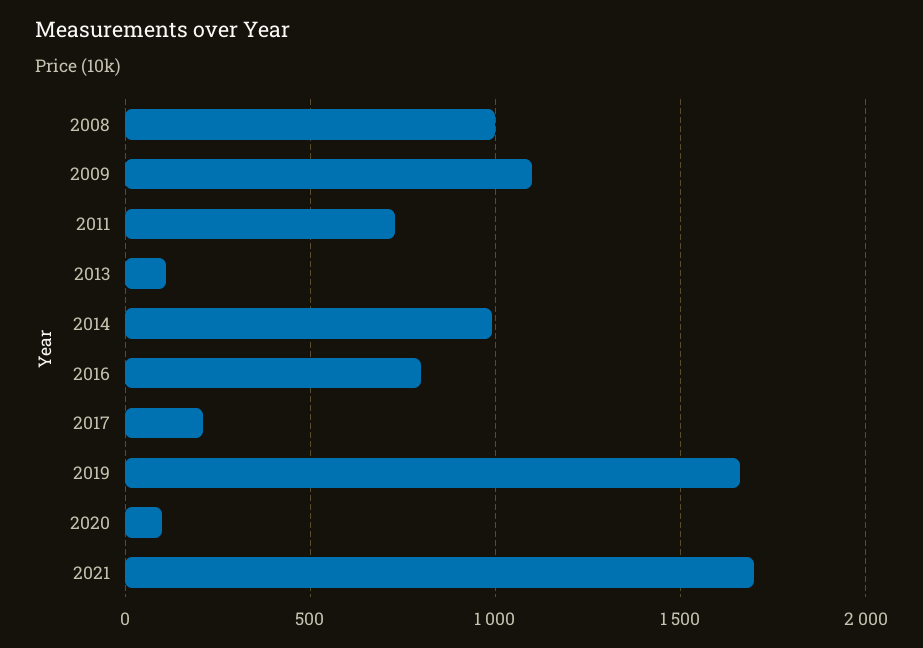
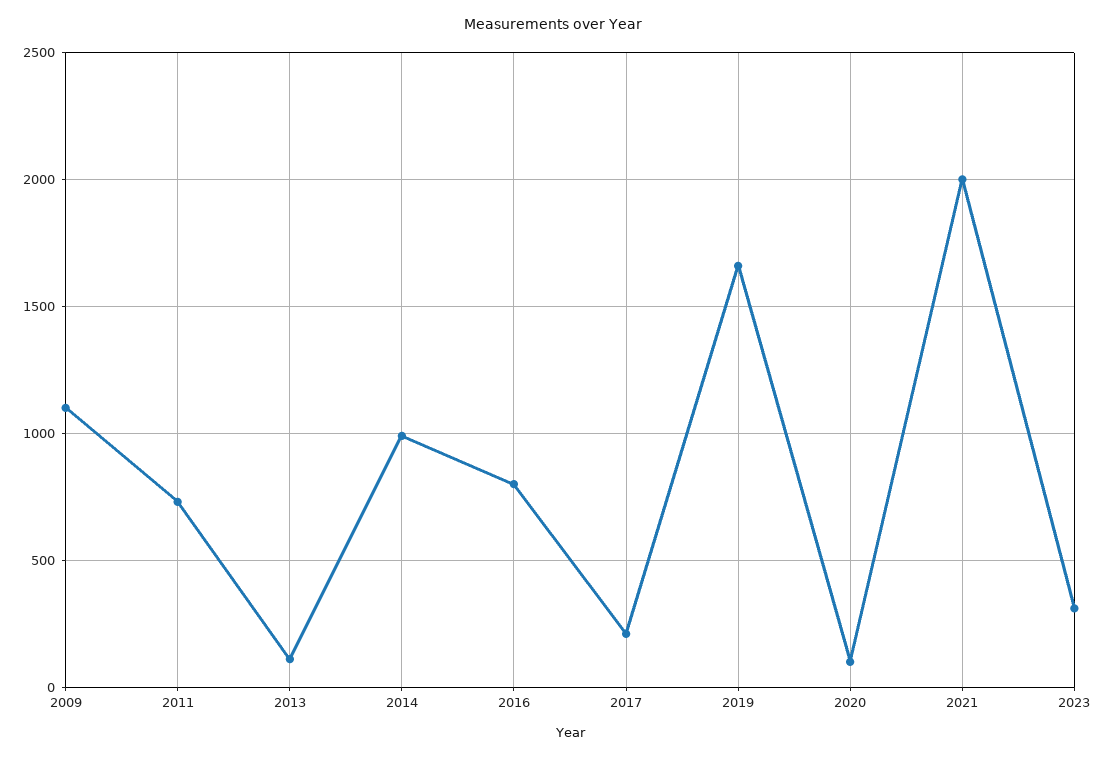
2008: 1000 -> none
2021: 1700 -> 2000
2023: none -> 300

